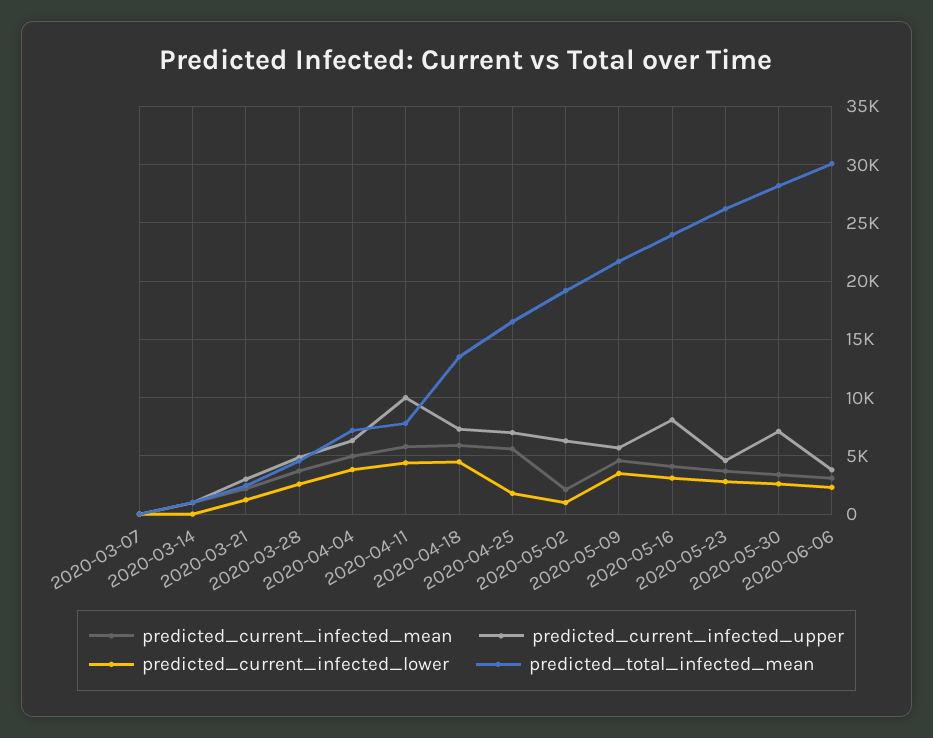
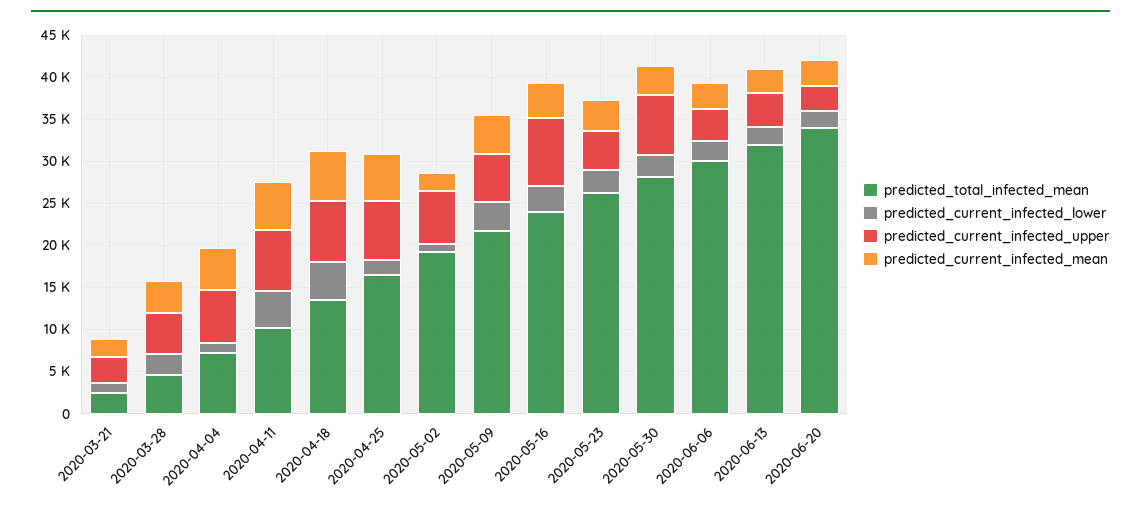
predicted_current_infected_mean, 2020-03-07: 0 -> none
predicted_current_infected_upper, 2020-03-07: 0 -> none
predicted_current_infected_lower, 2020-03-07: 0 -> none
predicted_total_infected_mean, 2020-03-07: 0 -> none
predicted_current_infected_mean, 2020-03-14: 1000 -> none
predicted_current_infected_upper, 2020-03-14: 1000 -> none
predicted_current_infected_lower, 2020-03-14: 0 -> none
predicted_total_infected_mean, 2020-03-14: 1000 -> none
predicted_current_infected_lower, 2020-04-04: 4000 -> 1000
predicted_current_infected_upper, 2020-04-11: 10000 -> 7000
predicted_total_infected_mean, 2020-04-11: 8000 -> 10000
predicted_total_infected_mean, 2020-06-13: none -> 32000
predicted_current_infected_lower, 2020-06-13: none -> 2000
predicted_current_infected_upper, 2020-06-13: none -> 4000
predicted_current_infected_mean, 2020-06-13: none -> 3000
predicted_total_infected_mean, 2020-06-20: none -> 34000
predicted_current_infected_lower, 2020-06-20: none -> 2000
predicted_current_infected_upper, 2020-06-20: none -> 3000
predicted_current_infected_mean, 2020-06-20: none -> 3000

